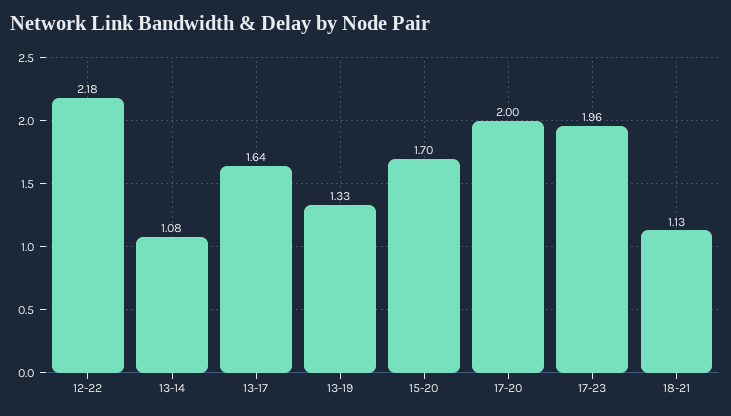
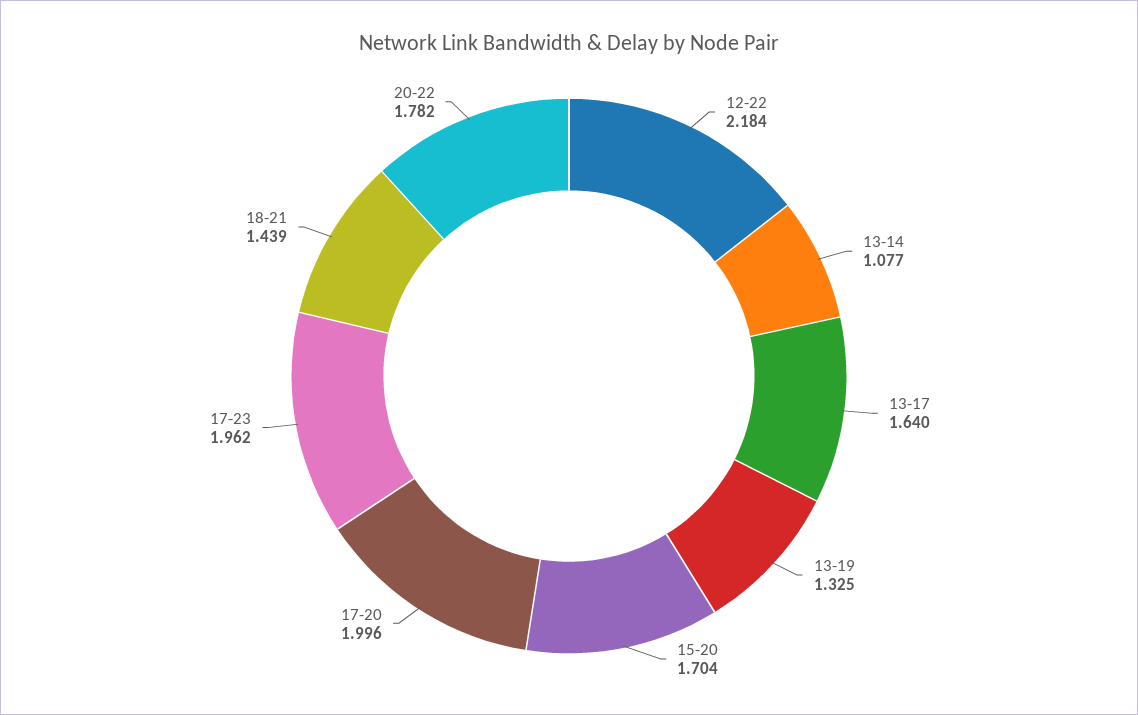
18-21: 1.13 -> 1.439
20-22: none -> 1.782

